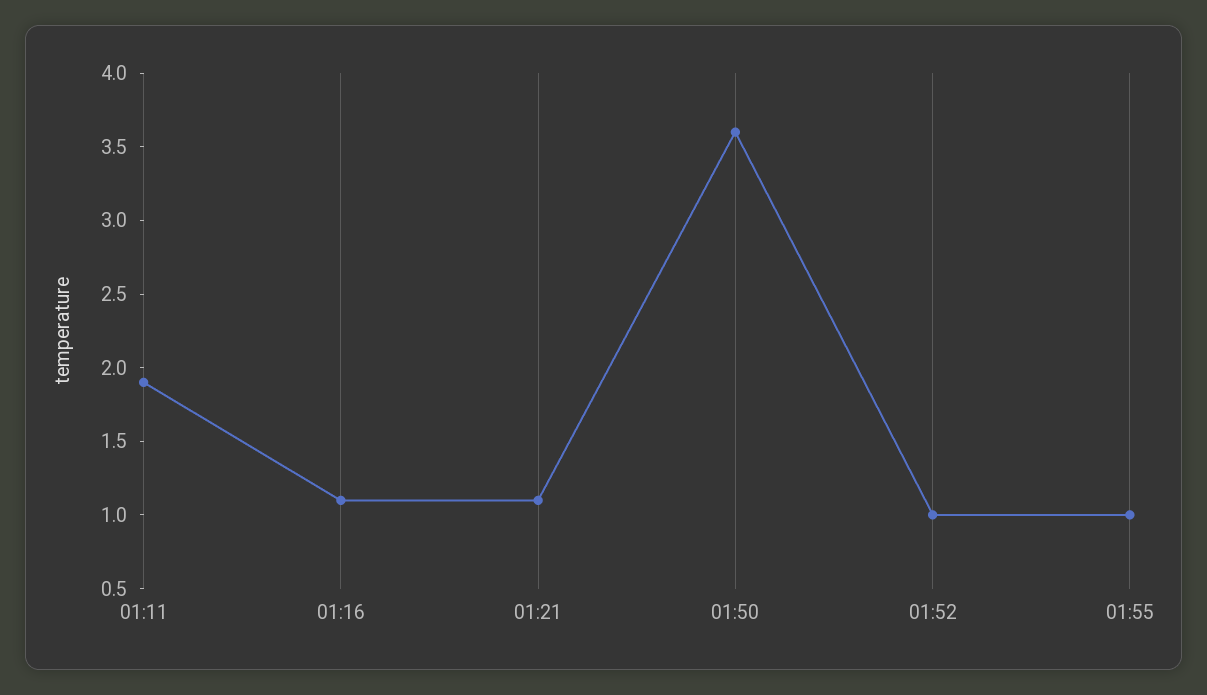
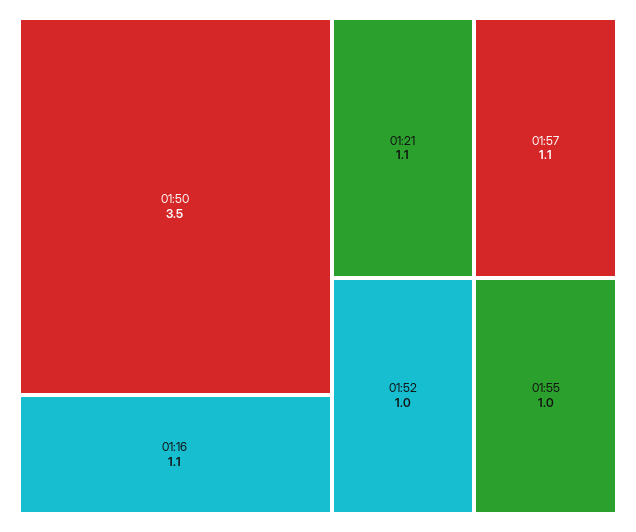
01:11: 1.9 -> none
01:50: 3.6 -> 3.5
01:57: none -> 1.1

